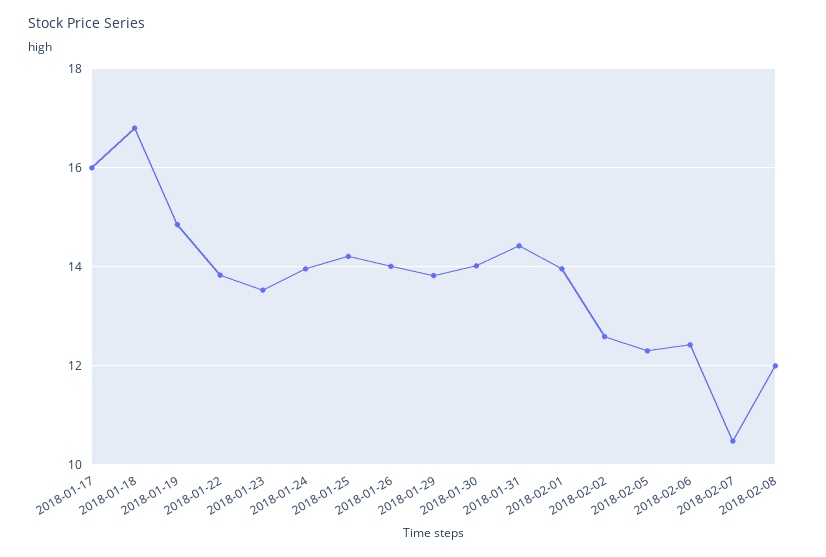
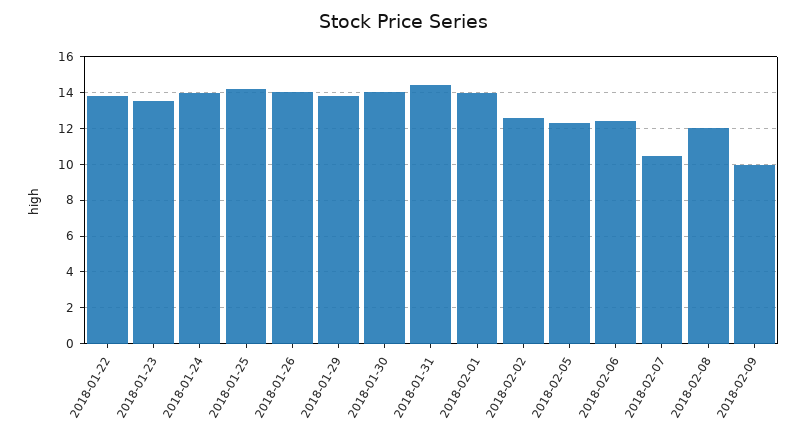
2018-01-17: 16 -> none
2018-01-18: 16.8 -> none
2018-01-19: 14.8 -> none
2018-02-09: none -> 10

